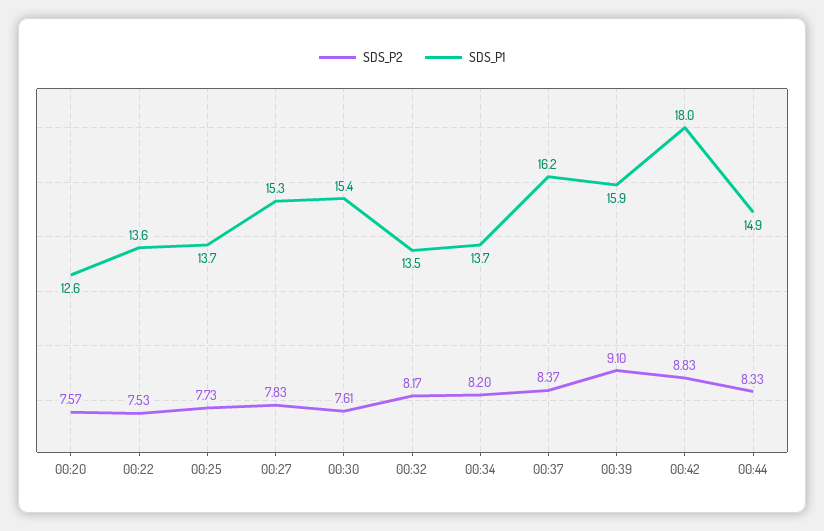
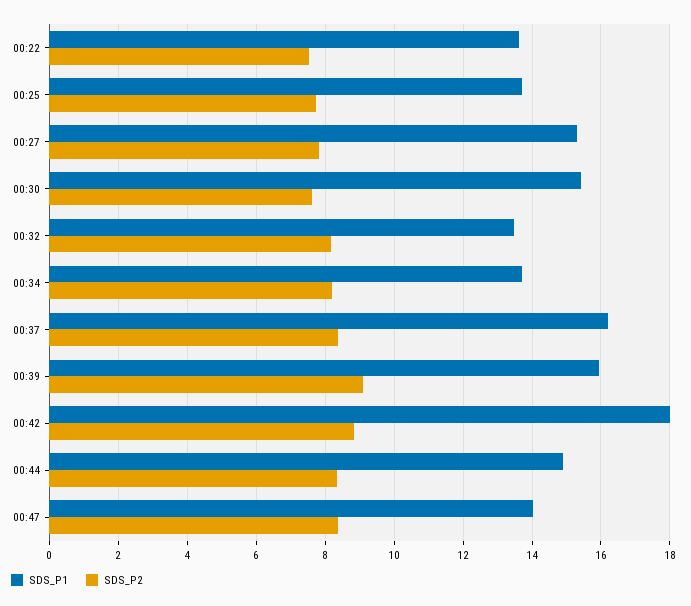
SDS_P2, 00:20: 7.57 -> none
SDS_P1, 00:20: 12.6 -> none
SDS_P1, 00:47: none -> 14
SDS_P2, 00:47: none -> 8.4

